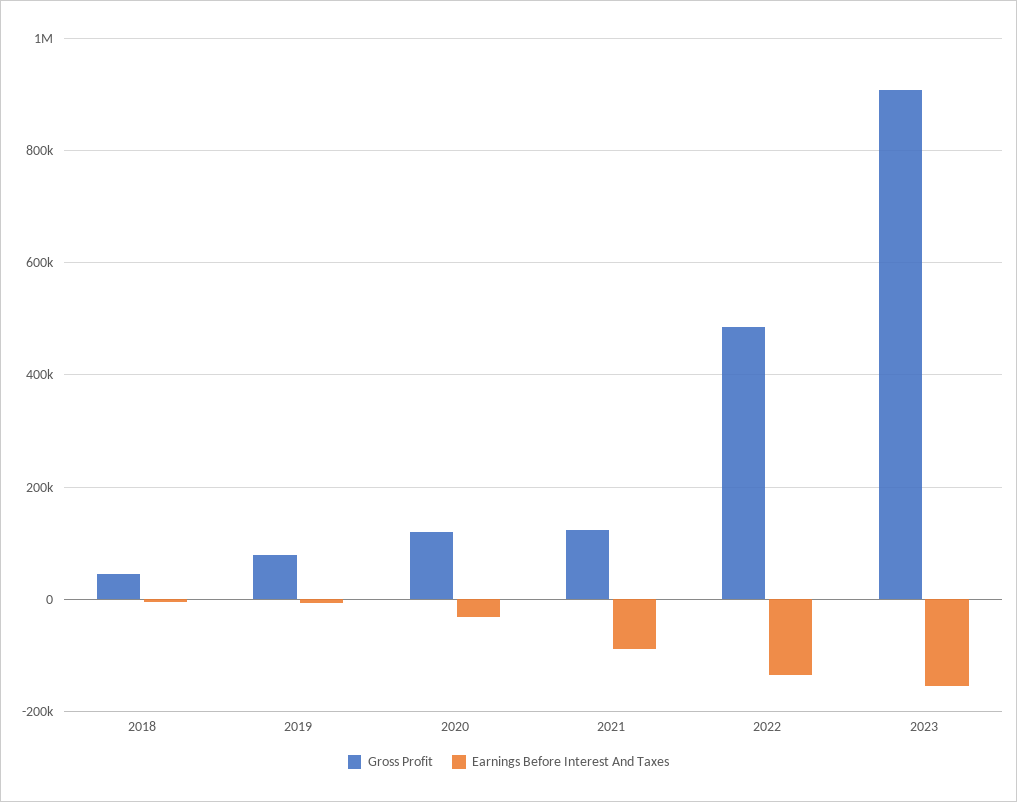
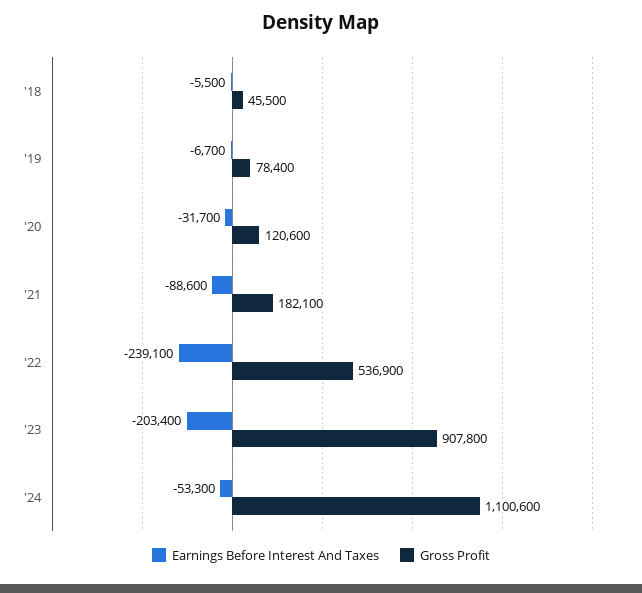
Gross Profit, 2021: 120000 -> 182100
Gross Profit, 2022: 480000 -> 536900
Earnings Before Interest And Taxes, 2022: -140000 -> -239100
Earnings Before Interest And Taxes, 2023: -160000 -> -203400
Earnings Before Interest And Taxes, '24: none -> -53300
Gross Profit, '24: none -> 1100600

